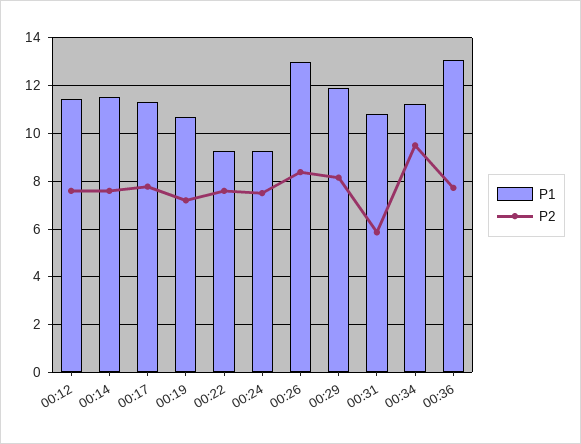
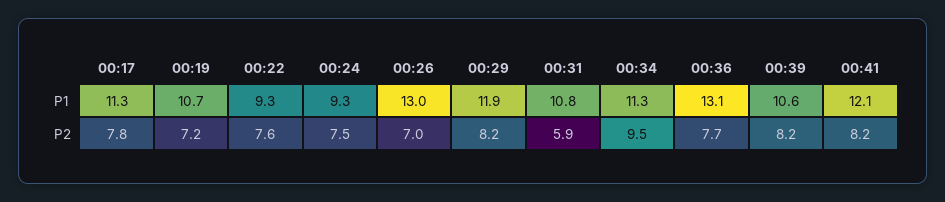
P1, 00:12: 11.5 -> none
P2, 00:12: 7.5 -> none
P1, 00:14: 11.5 -> none
P2, 00:14: 7.5 -> none
P2, 00:26: 8.5 -> 7
P1, 00:39: none -> 10.6
P1, 00:41: none -> 12.1
P2, 00:39: none -> 8.2
P2, 00:41: none -> 8.2

